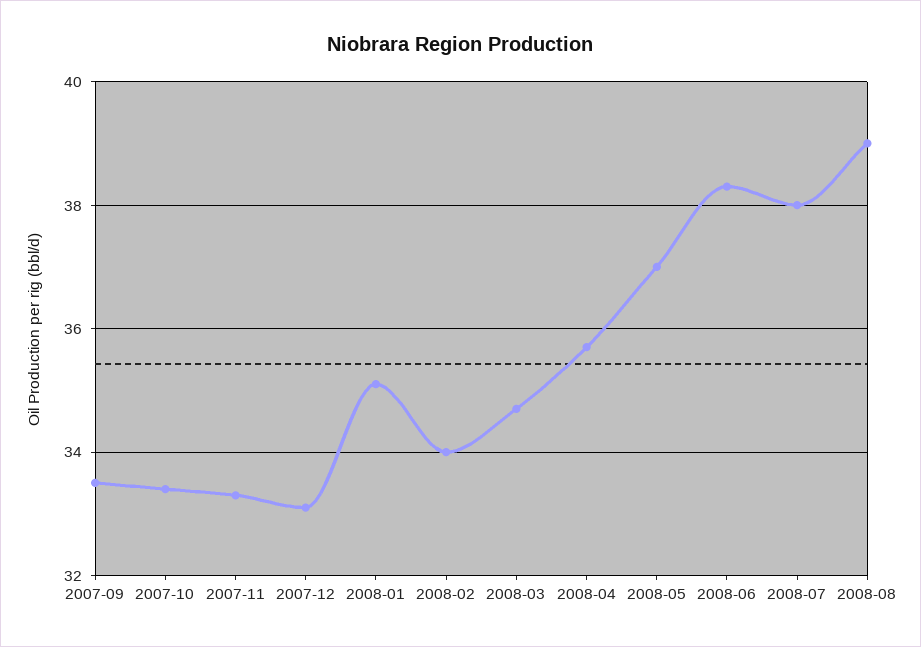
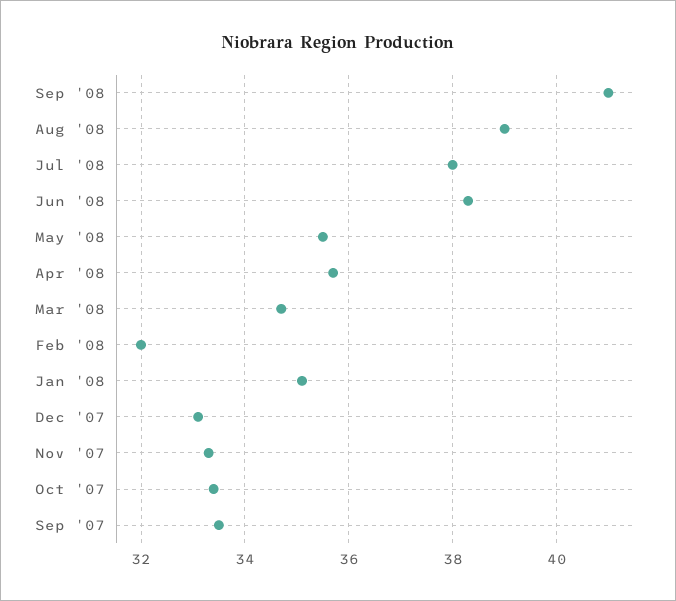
2008-02: 34 -> 32
2008-05: 37 -> 35.5
Sep '08: none -> 41

